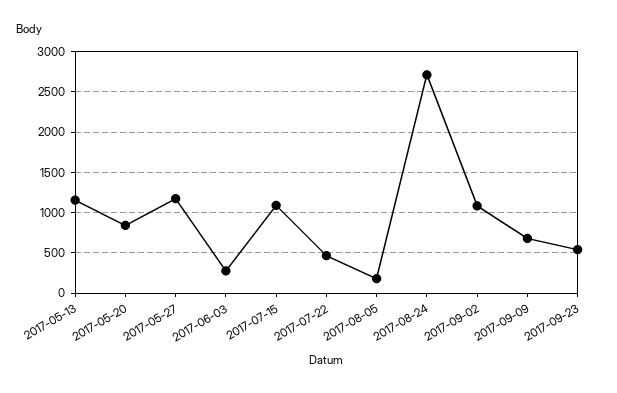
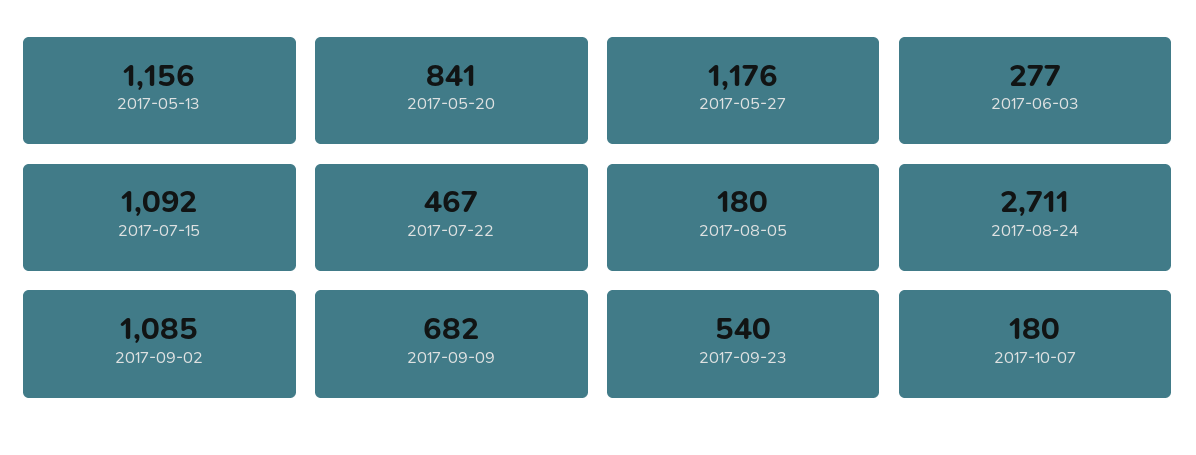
2017-10-07: none -> 180

